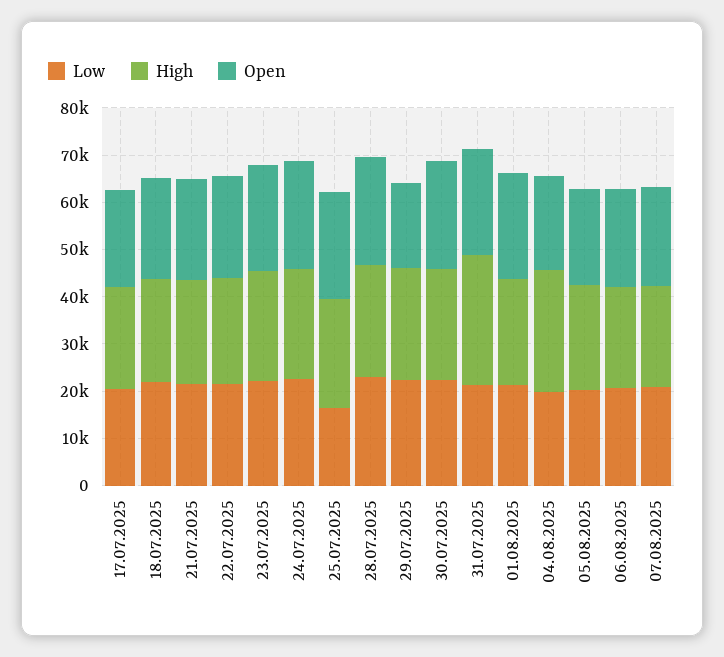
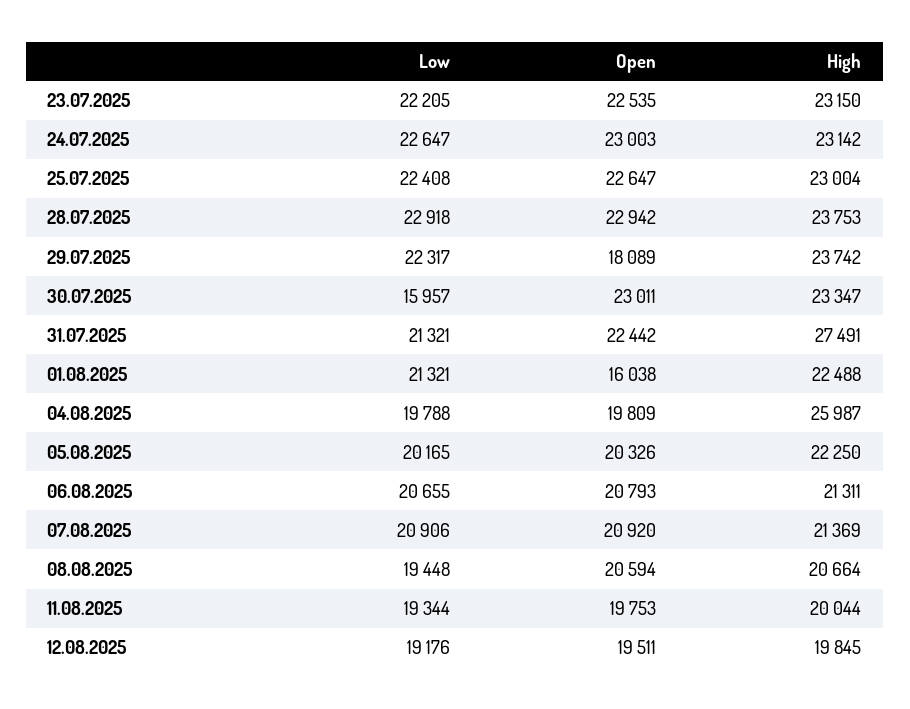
Low, 17.07.2025: 20000 -> none
High, 17.07.2025: 22000 -> none
Open, 17.07.2025: 20000 -> none
Low, 18.07.2025: 22000 -> none
High, 18.07.2025: 22000 -> none
Open, 18.07.2025: 22000 -> none
Low, 21.07.2025: 22000 -> none
High, 21.07.2025: 22000 -> none
Open, 21.07.2025: 22000 -> none
Low, 22.07.2025: 22000 -> none
High, 22.07.2025: 22000 -> none
Open, 22.07.2025: 22000 -> none
Low, 25.07.2025: 16000 -> 22408
Low, 30.07.2025: 22000 -> 15957
Open, 01.08.2025: 22000 -> 16038
Low, 08.08.2025: none -> 19448
Open, 08.08.2025: none -> 20594
High, 08.08.2025: none -> 20664
Low, 11.08.2025: none -> 19344
Open, 11.08.2025: none -> 19753
High, 11.08.2025: none -> 20044
Low, 12.08.2025: none -> 19176
Open, 12.08.2025: none -> 19511
High, 12.08.2025: none -> 19845

